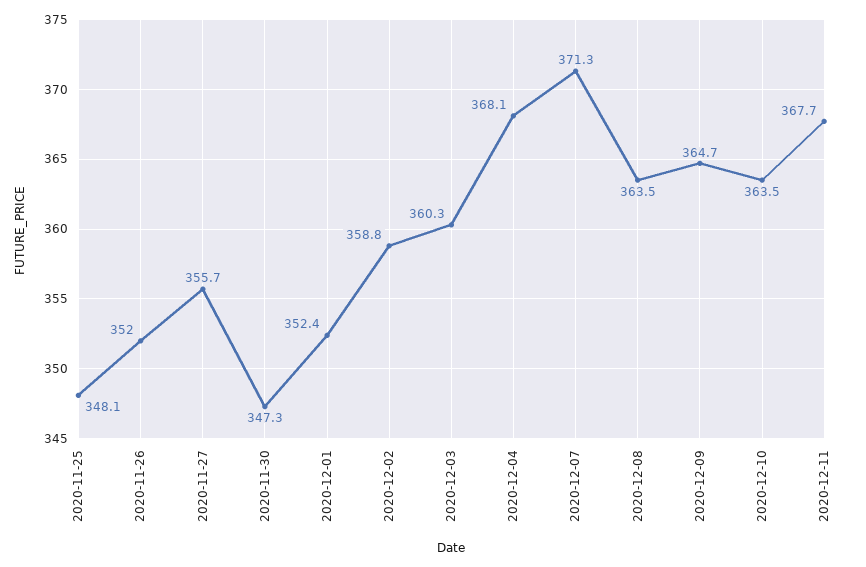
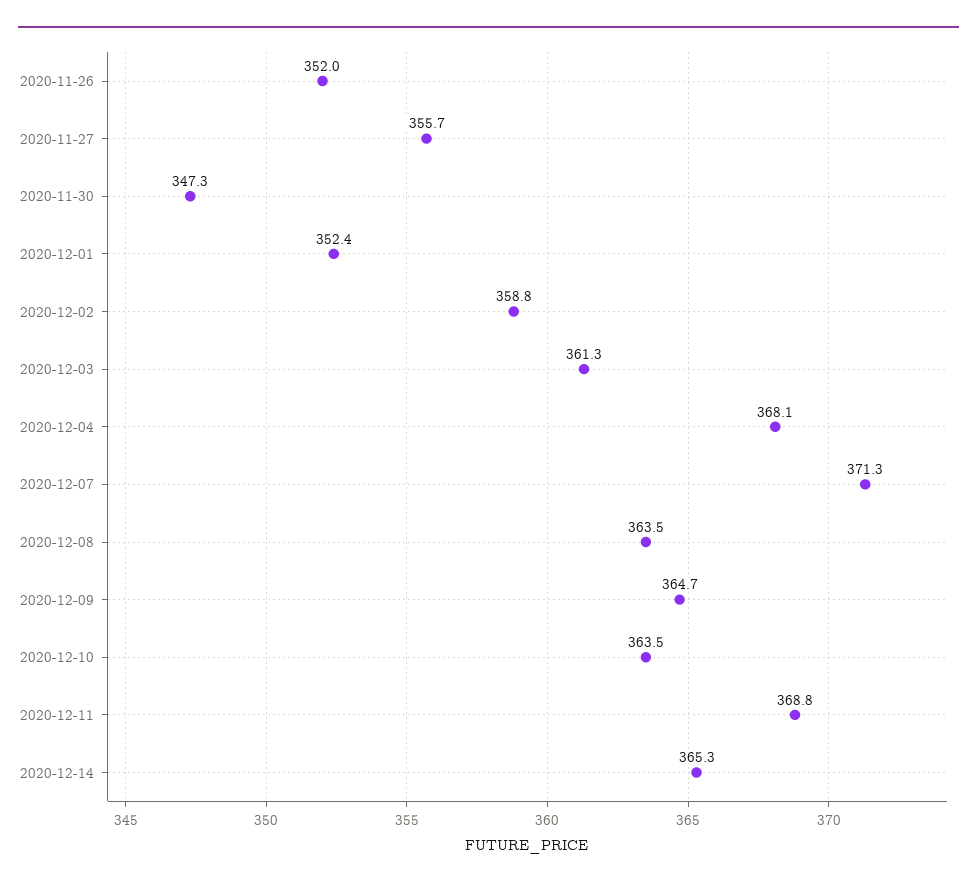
2020-11-25: 348.1 -> none
2020-12-03: 360.3 -> 361.3
2020-12-11: 367.7 -> 368.8
2020-12-14: none -> 365.3

